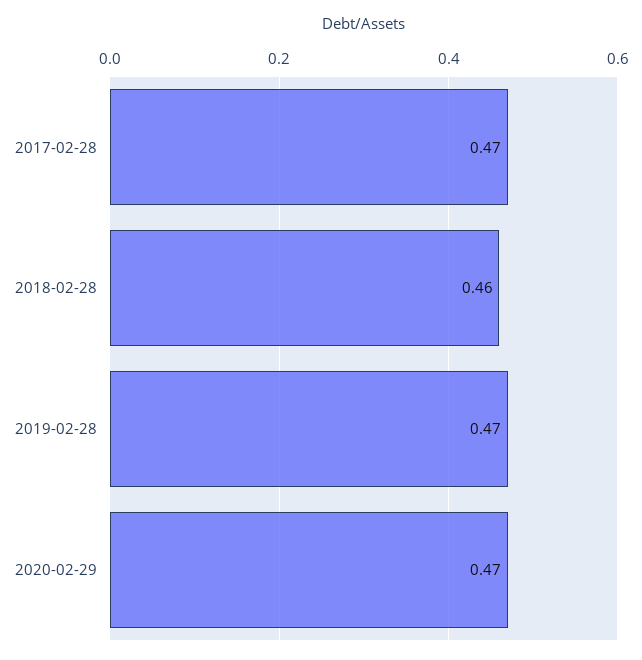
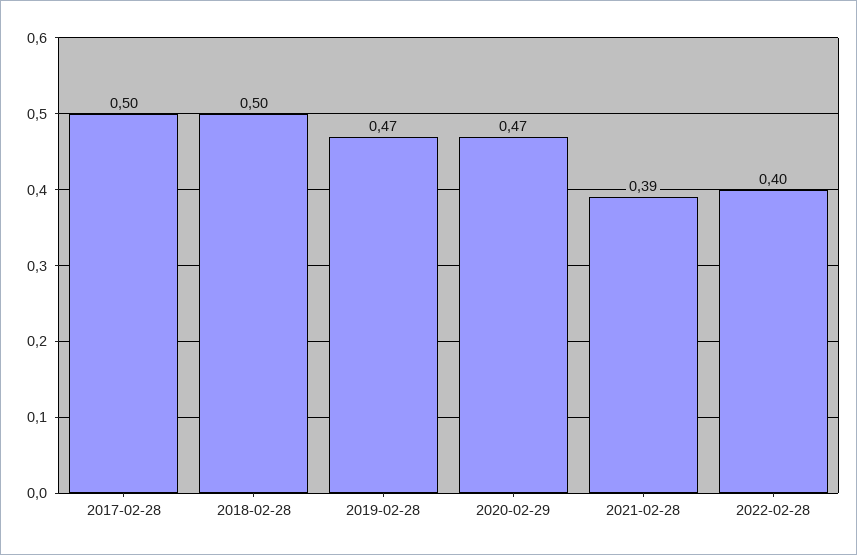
2017-02-28: 0.47 -> 0.5
2018-02-28: 0.46 -> 0.5
2021-02-28: none -> 0.39
2022-02-28: none -> 0.4

